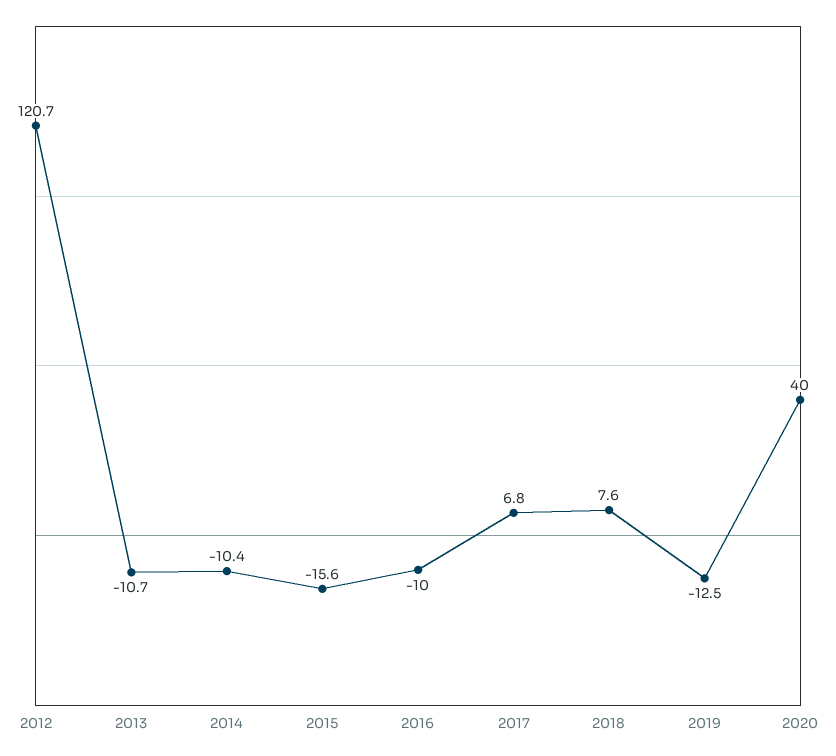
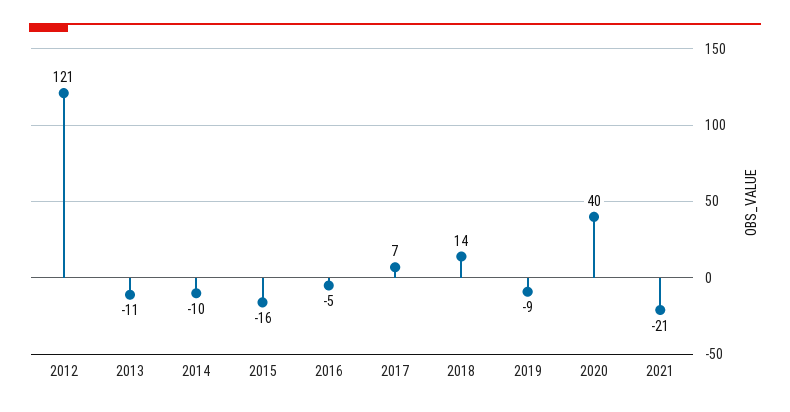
2016: -10 -> -5
2018: 7.6 -> 14
2019: -12.5 -> -9
2021: none -> -21

